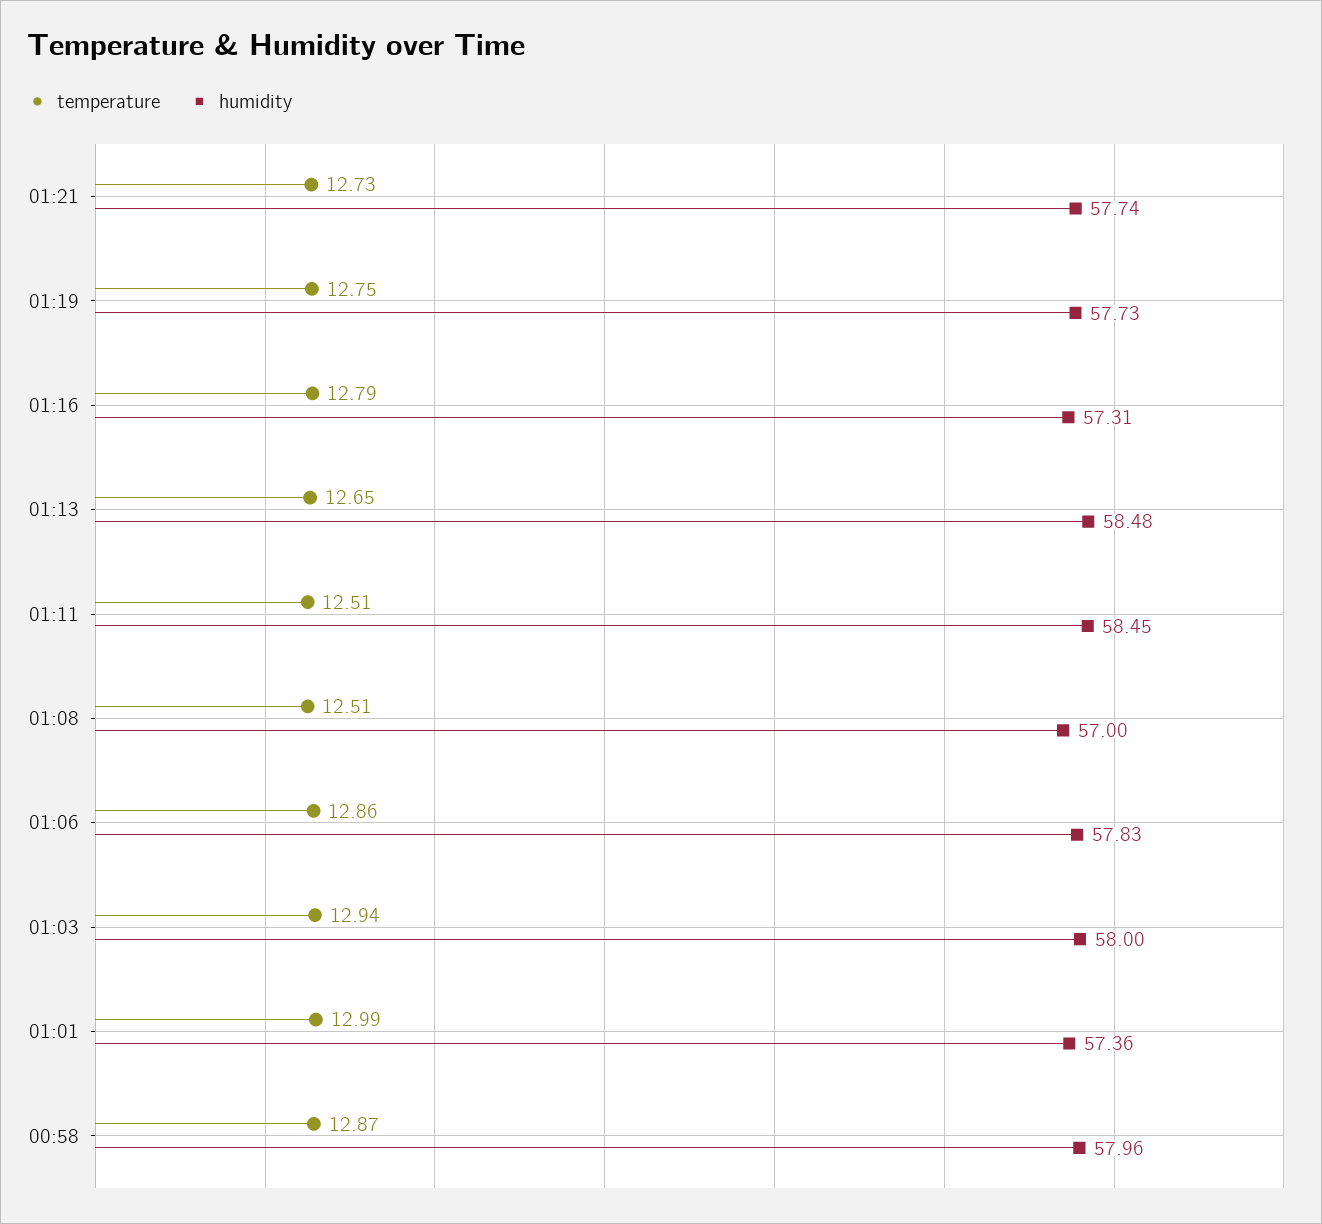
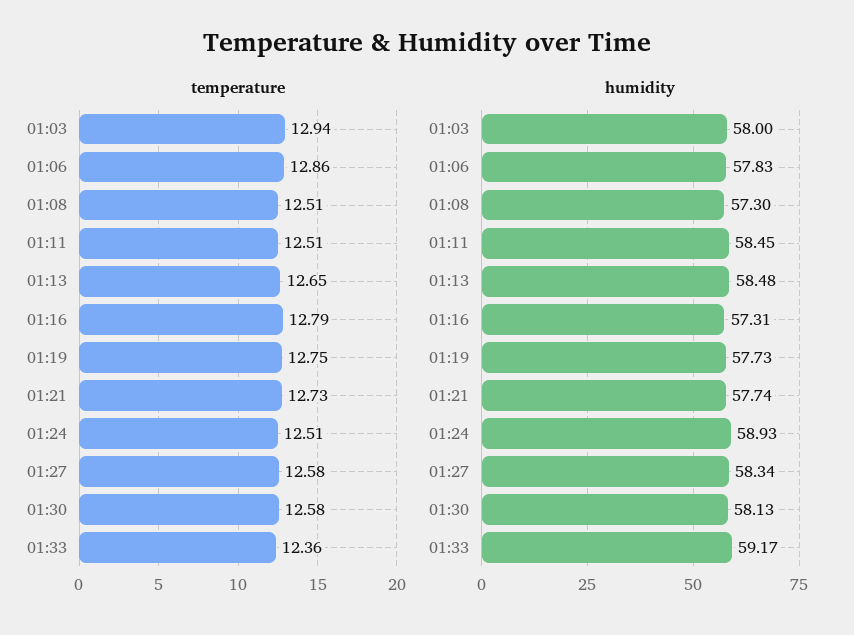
humidity, 01:08: 57 -> 57.3
temperature, 01:01: 12.99 -> none
humidity, 01:01: 57.36 -> none
temperature, 00:58: 12.87 -> none
humidity, 00:58: 57.96 -> none
temperature, 01:24: none -> 12.51
temperature, 01:27: none -> 12.58
temperature, 01:30: none -> 12.58
temperature, 01:33: none -> 12.36
humidity, 01:24: none -> 58.93
humidity, 01:27: none -> 58.34
humidity, 01:30: none -> 58.13
humidity, 01:33: none -> 59.17

